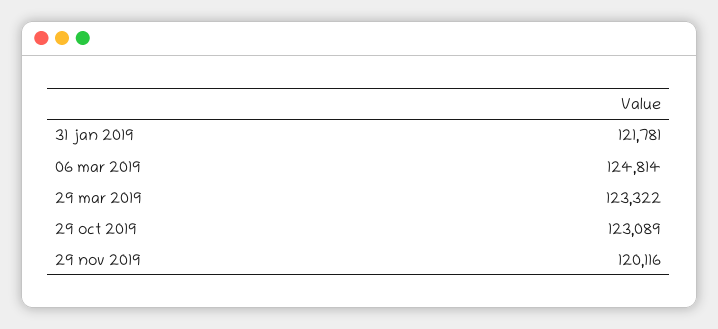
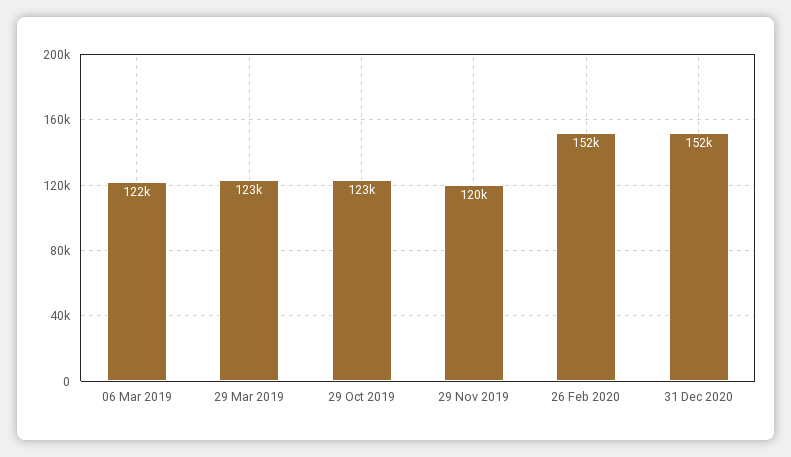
31 jan 2019: 121781 -> none
06 mar 2019: 124814 -> 122000
26 Feb 2020: none -> 152000
31 Dec 2020: none -> 152000

